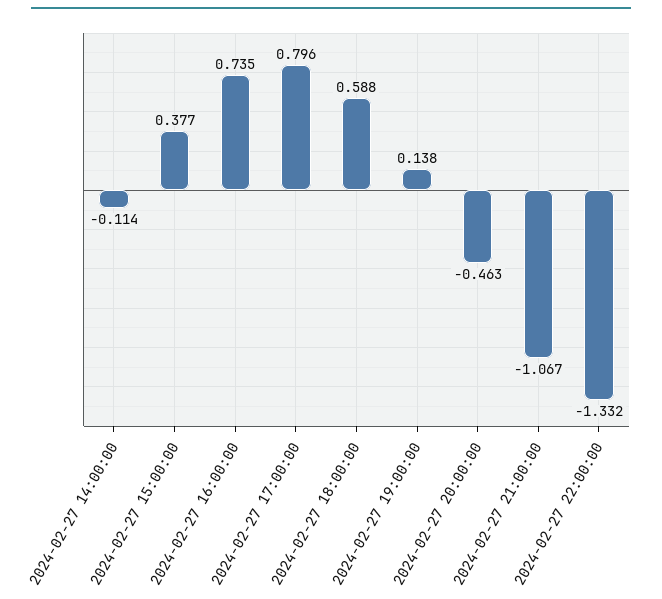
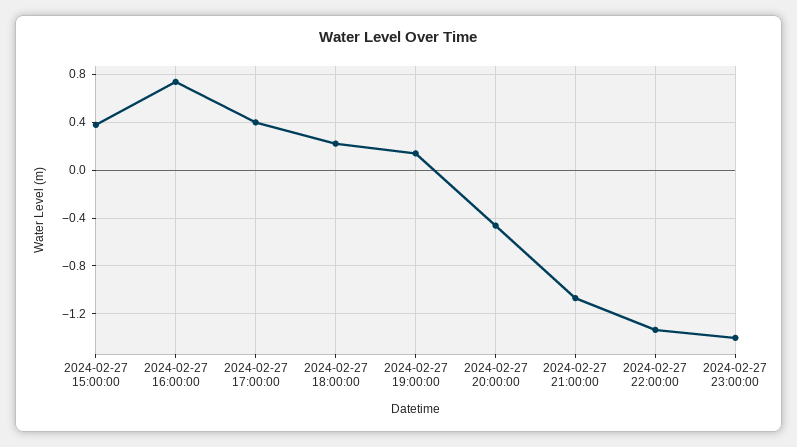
2024-02-27 14:00:00: -0.114 -> none
2024-02-27 17:00:00: 0.796 -> 0.4
2024-02-27 18:00:00: 0.588 -> 0.2
2024-02-27 23:00:00: none -> -1.4

